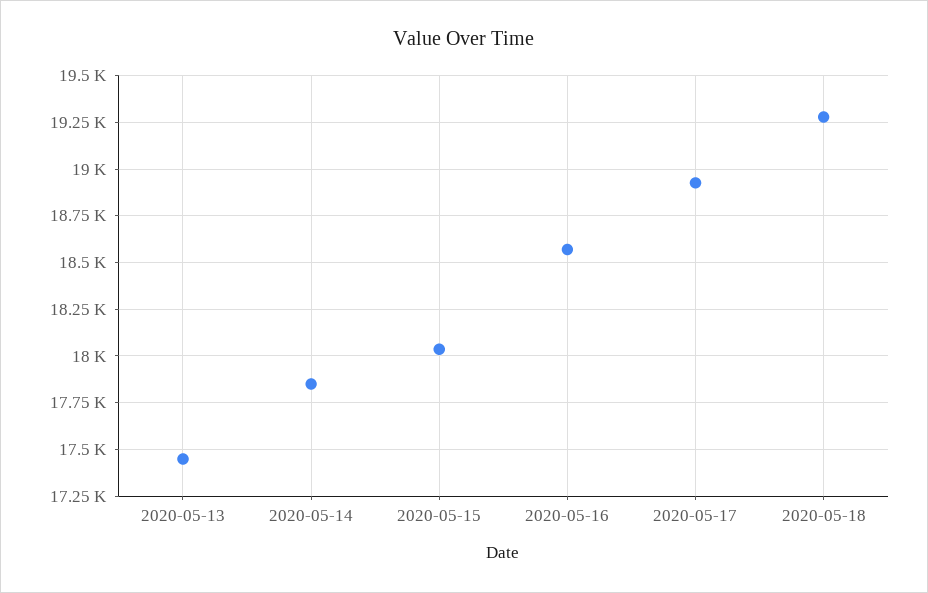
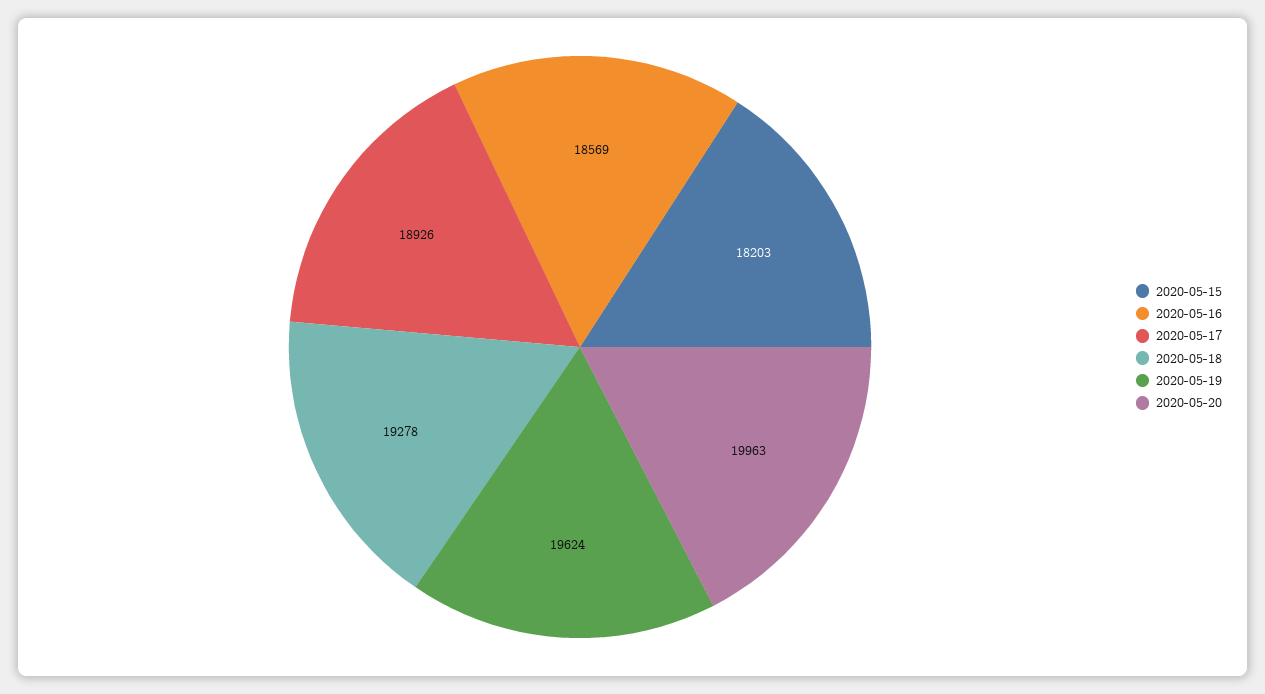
2020-05-13: 17450 -> none
2020-05-14: 17850 -> none
2020-05-15: 18050 -> 18203
2020-05-19: none -> 19624
2020-05-20: none -> 19963

